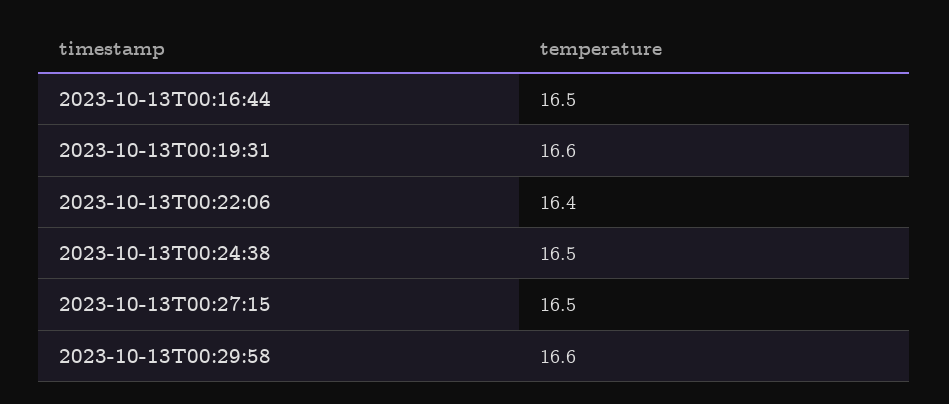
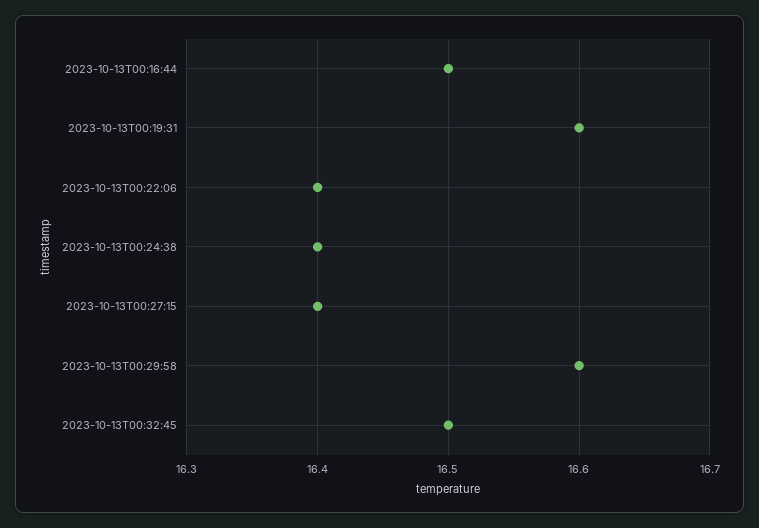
2023-10-13T00:24:38: 16.5 -> 16.4
2023-10-13T00:27:15: 16.5 -> 16.4
2023-10-13T00:32:45: none -> 16.5

